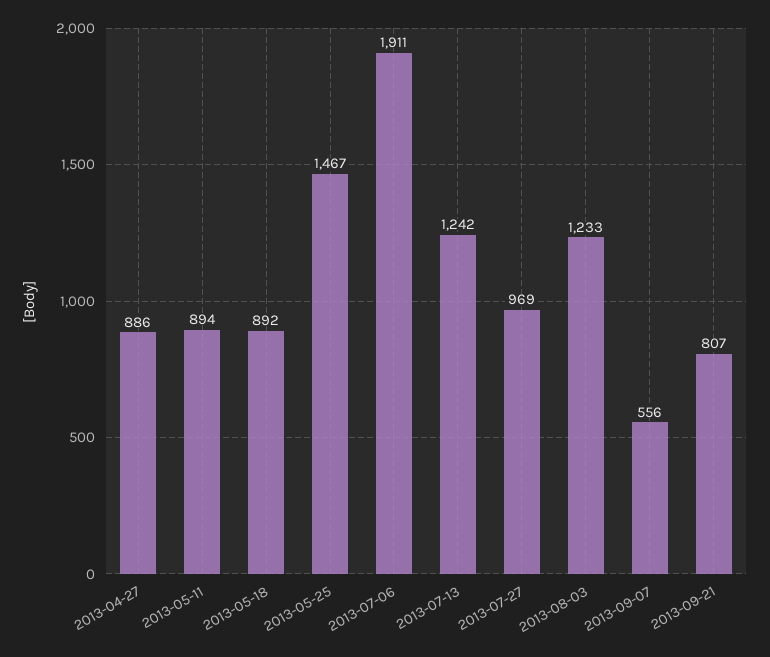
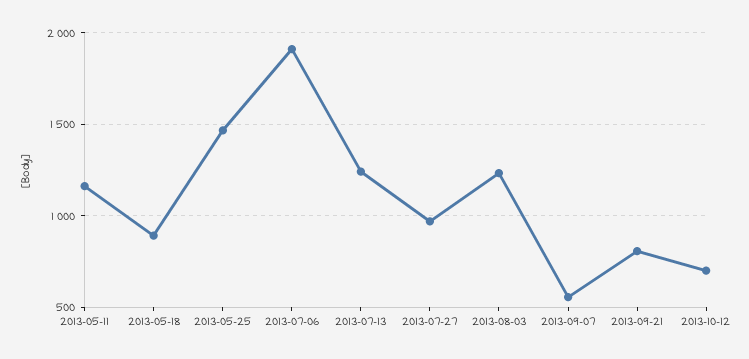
2013-04-27: 886 -> none
2013-05-11: 894 -> 1150
2013-10-12: none -> 700

